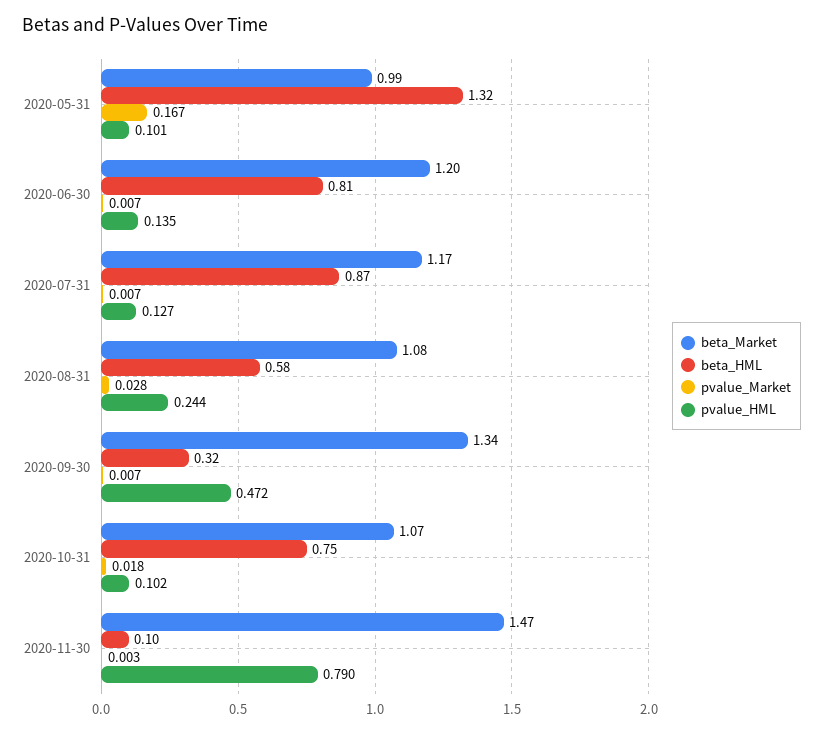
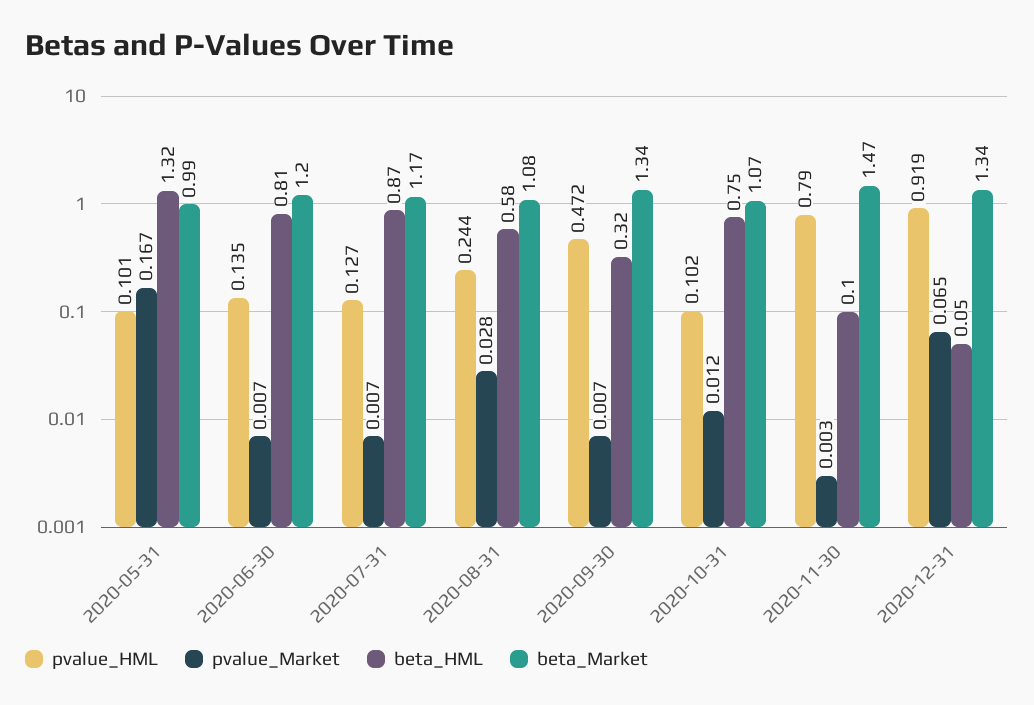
pvalue_Market, 2020-10-31: 0.018 -> 0.012
pvalue_HML, 2020-12-31: none -> 0.919
pvalue_Market, 2020-12-31: none -> 0.065
beta_HML, 2020-12-31: none -> 0.05
beta_Market, 2020-12-31: none -> 1.34

